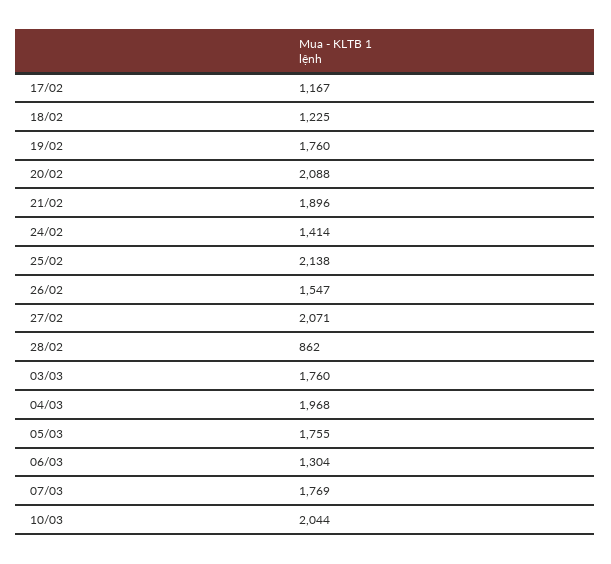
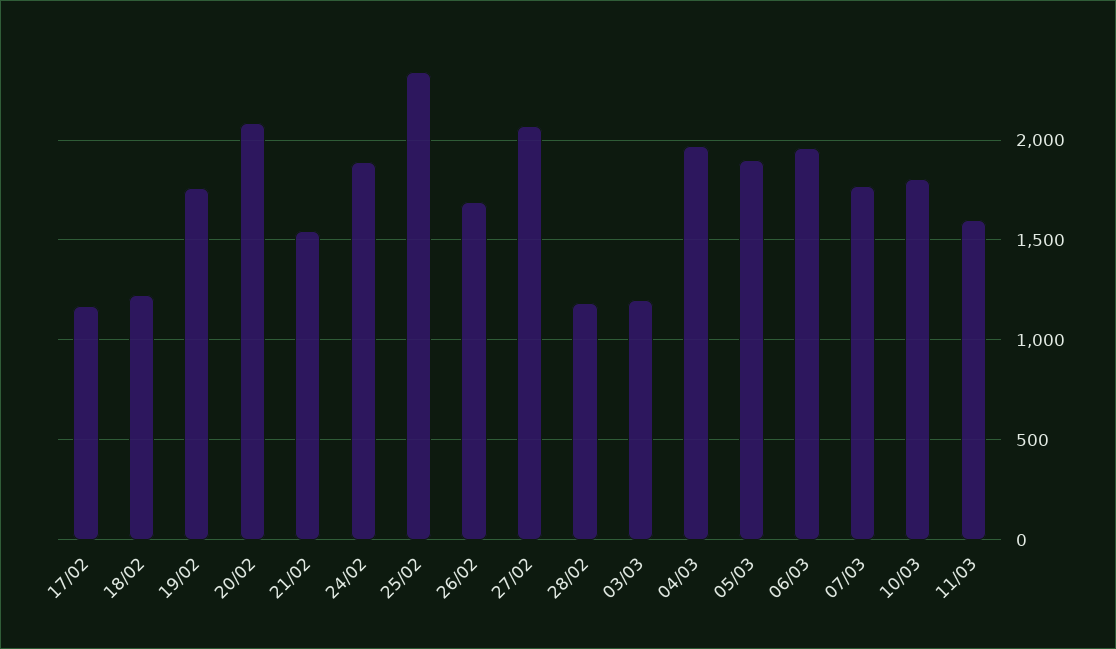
21/02: 1896 -> 1550
24/02: 1414 -> 1900
25/02: 2138 -> 2350
26/02: 1547 -> 1700
28/02: 862 -> 1200
03/03: 1760 -> 1200
05/03: 1755 -> 1900
06/03: 1304 -> 1950
10/03: 2044 -> 1800
11/03: none -> 1600

